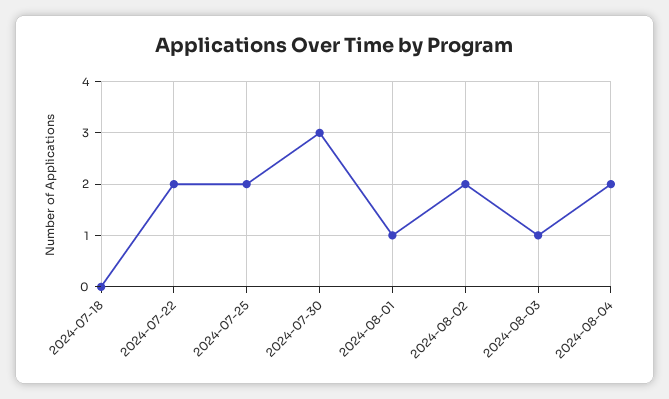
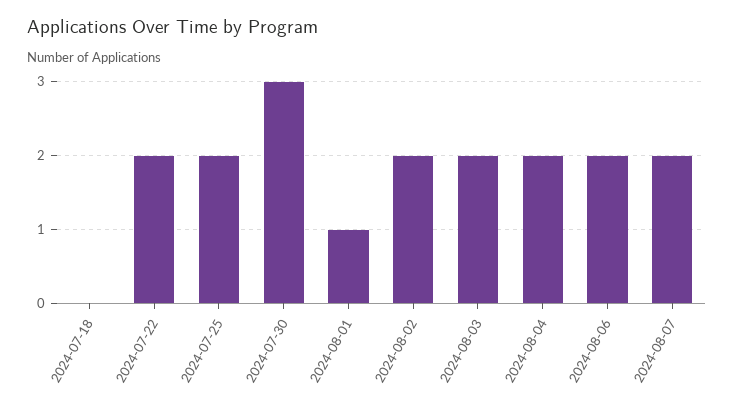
2024-08-03: 1 -> 2
2024-08-06: none -> 2
2024-08-07: none -> 2

